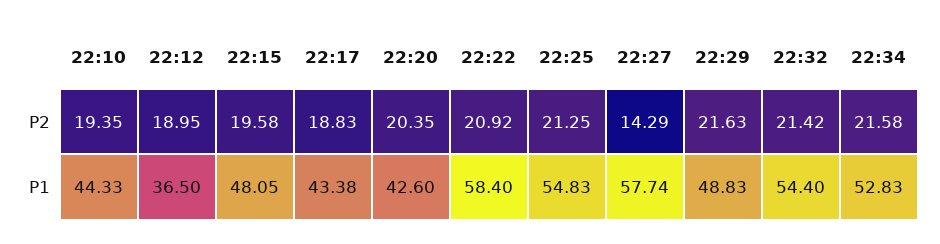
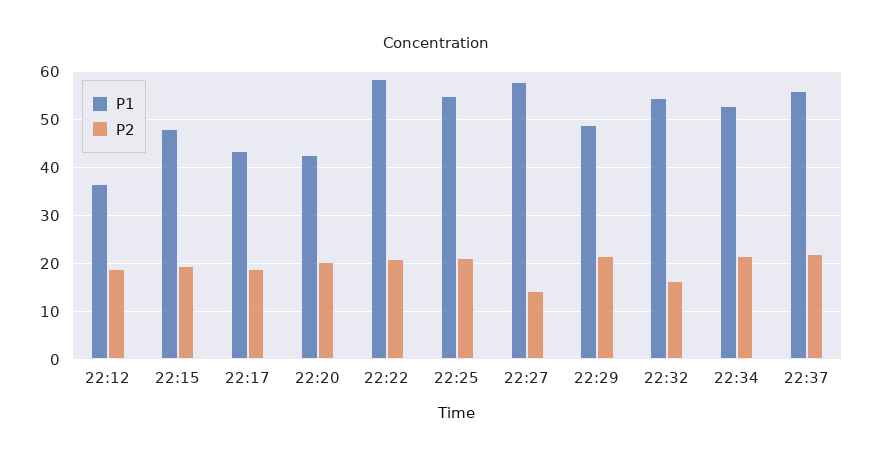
P2, 22:10: 19.35 -> none
P2, 22:32: 21.42 -> 16
P1, 22:10: 44.33 -> none
P1, 22:37: none -> 56
P2, 22:37: none -> 22

